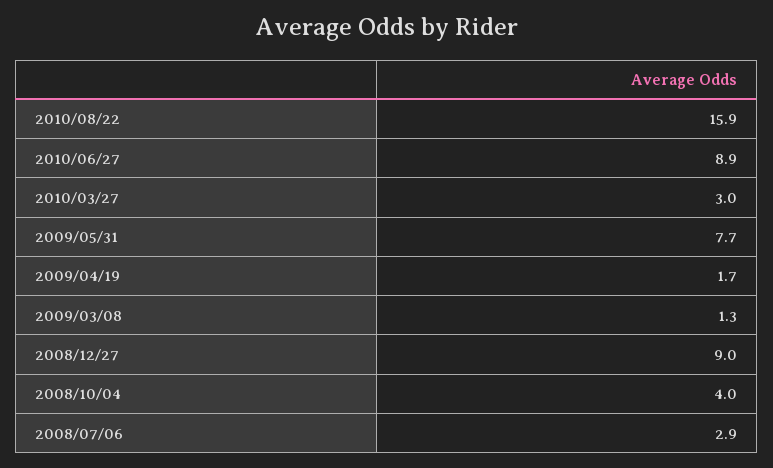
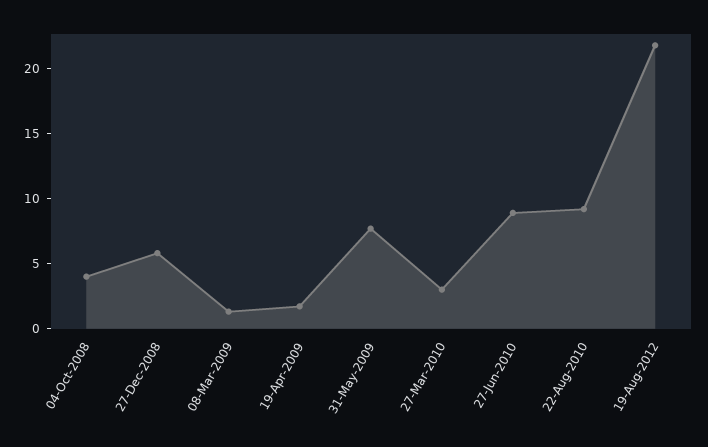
2010/08/22: 15.9 -> 9
2008/12/27: 9 -> 6
2008/07/06: 2.9 -> none
19-Aug-2012: none -> 22

